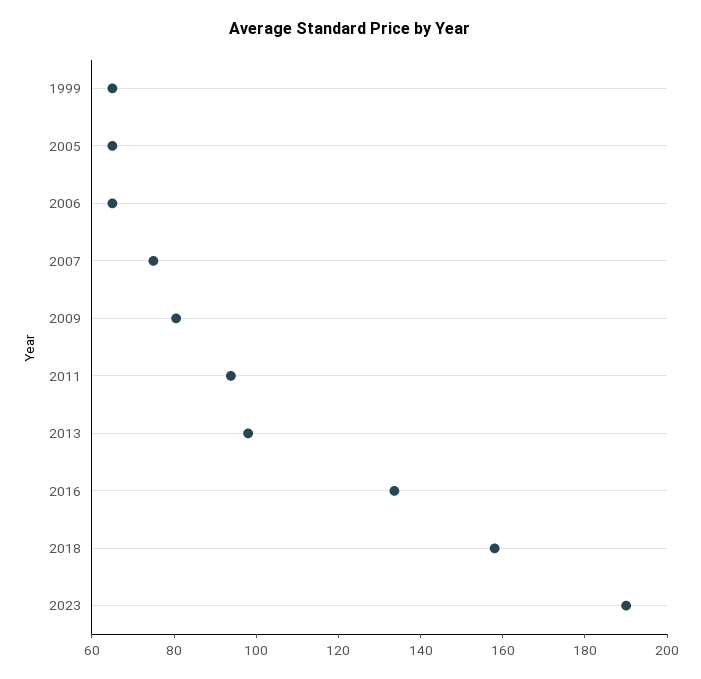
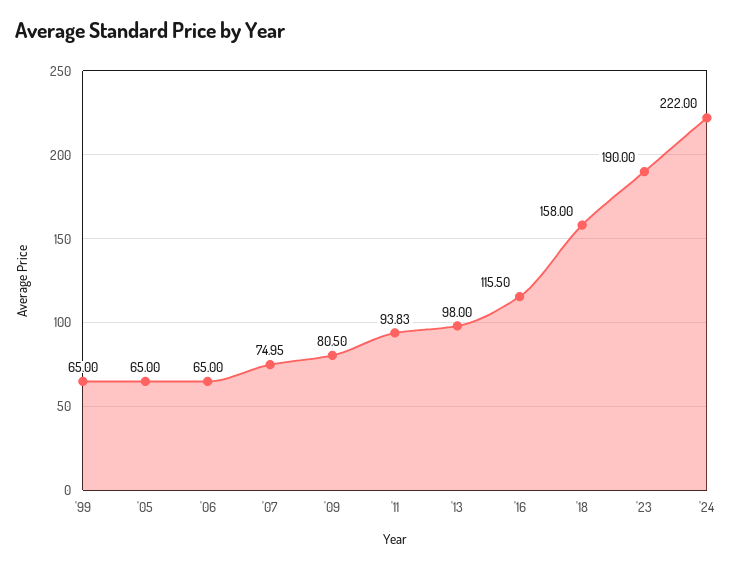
2016: 135 -> 115.5
'24: none -> 222

